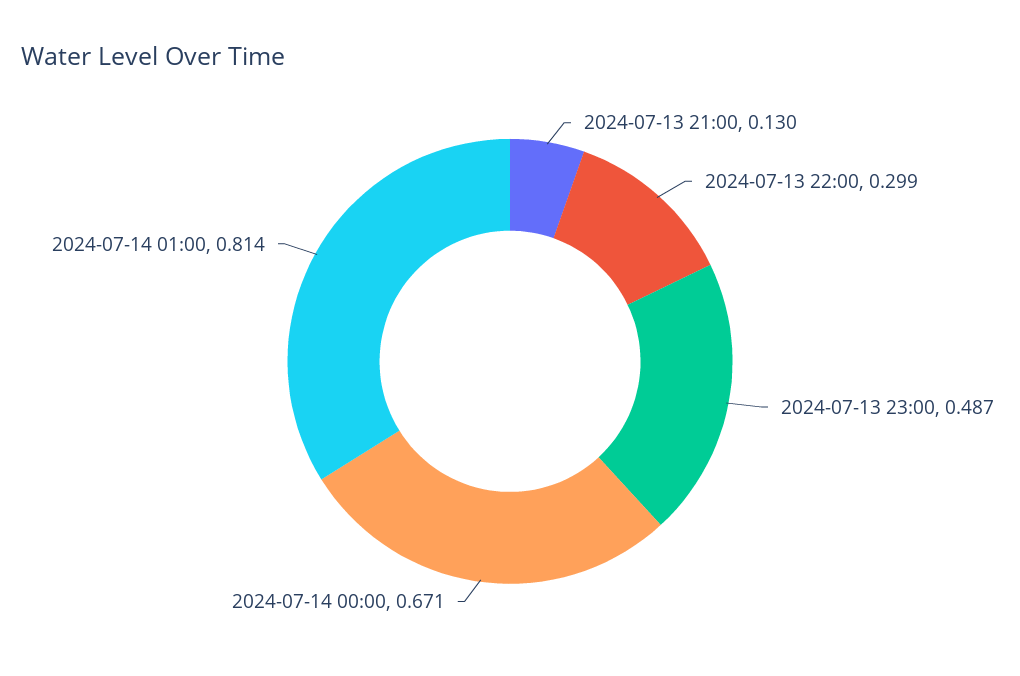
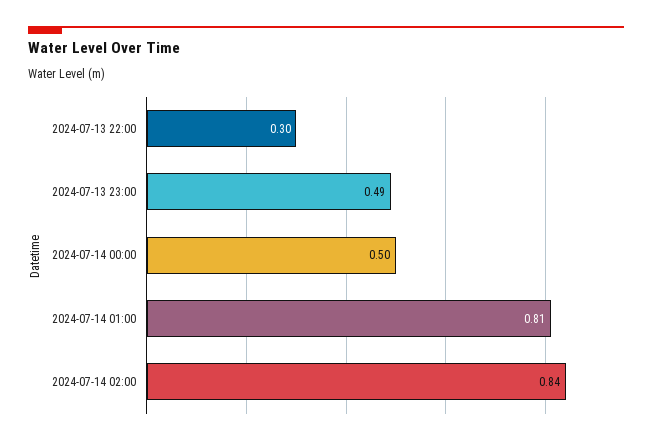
2024-07-13 21:00: 0.13 -> none
2024-07-14 00:00: 0.671 -> 0.5
2024-07-14 02:00: none -> 0.84

